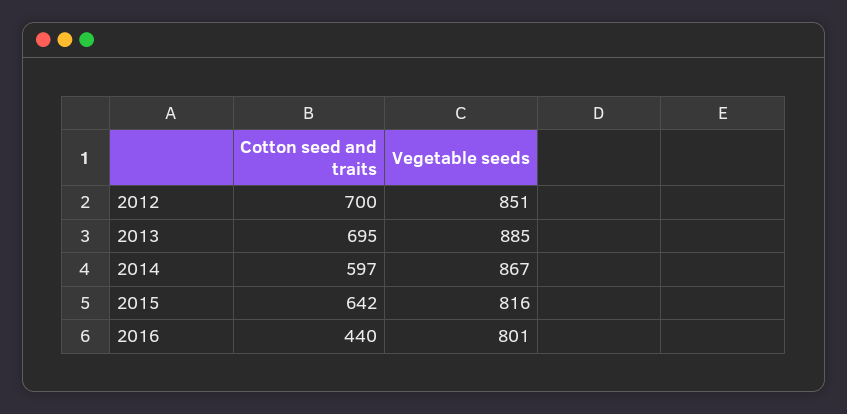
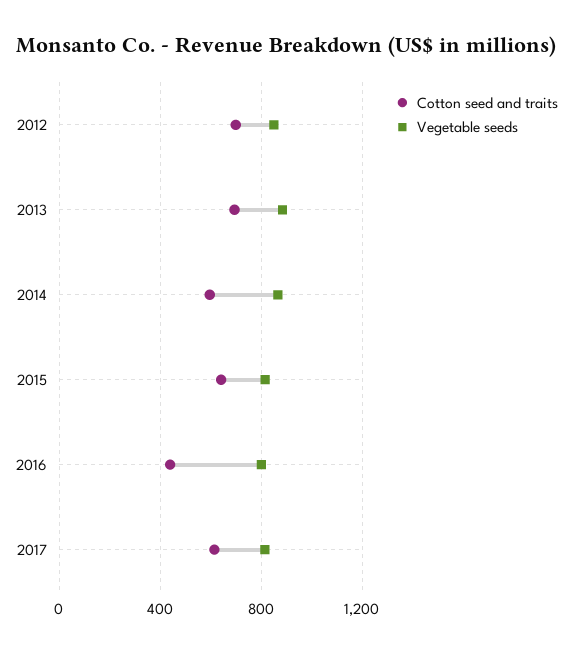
Cotton seed and traits, 2017: none -> 600
Vegetable seeds, 2017: none -> 800

